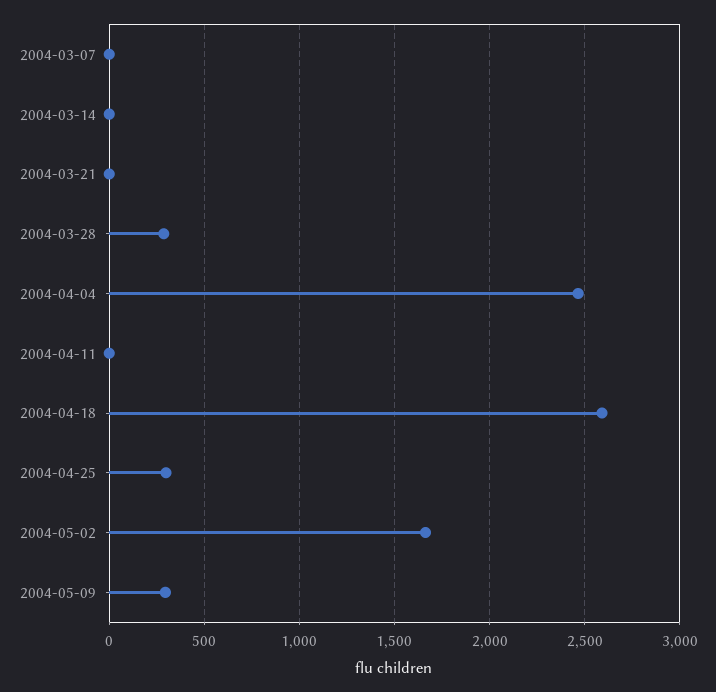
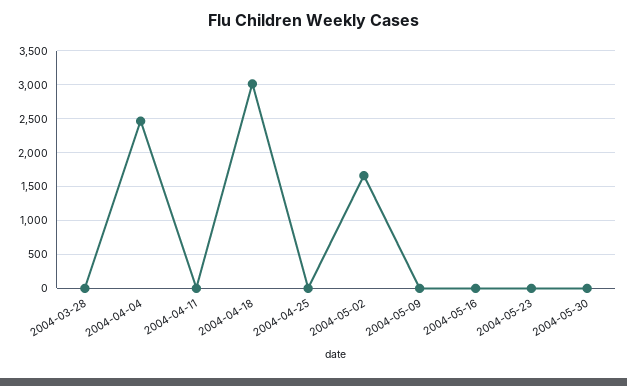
2004-03-07: 0 -> none
2004-03-14: 0 -> none
2004-03-21: 0 -> none
2004-03-28: 300 -> 0
2004-04-18: 2600 -> 3000
2004-04-25: 300 -> 0
2004-05-09: 300 -> 0
2004-05-16: none -> 0
2004-05-23: none -> 0
2004-05-30: none -> 0

